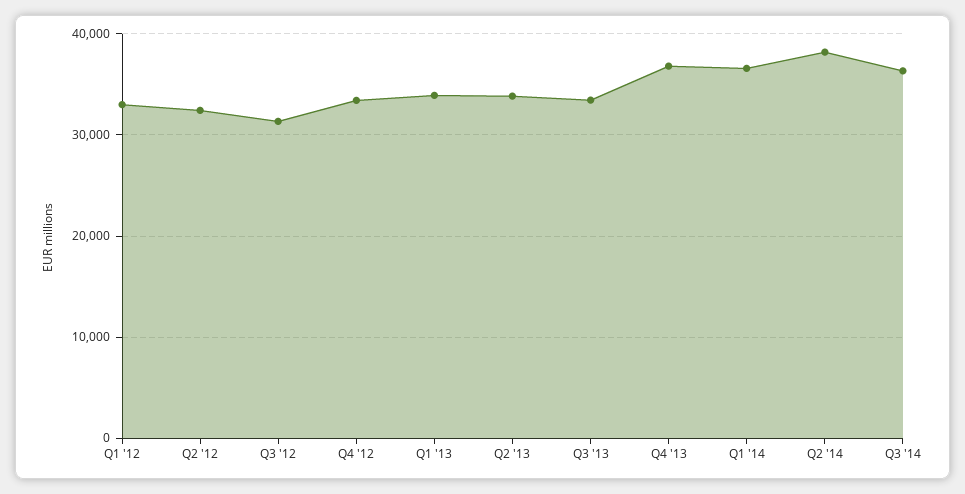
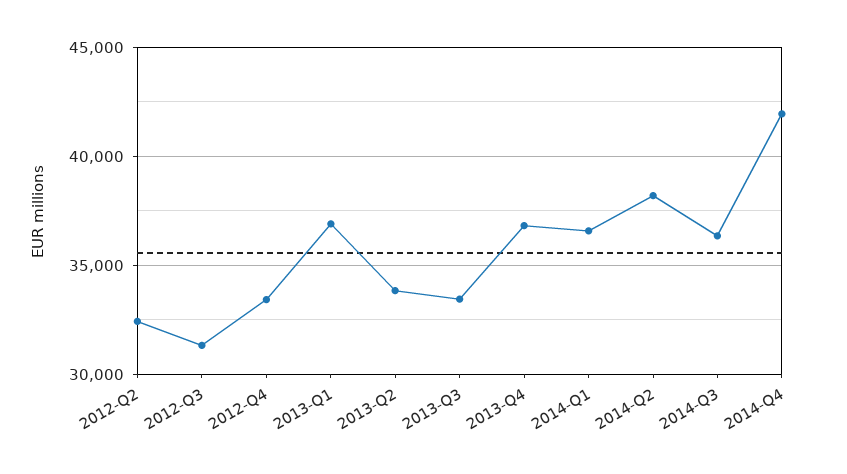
Q1 '12: 33000 -> none
Q1 '13: 34000 -> 37000
2014-Q4: none -> 42000

